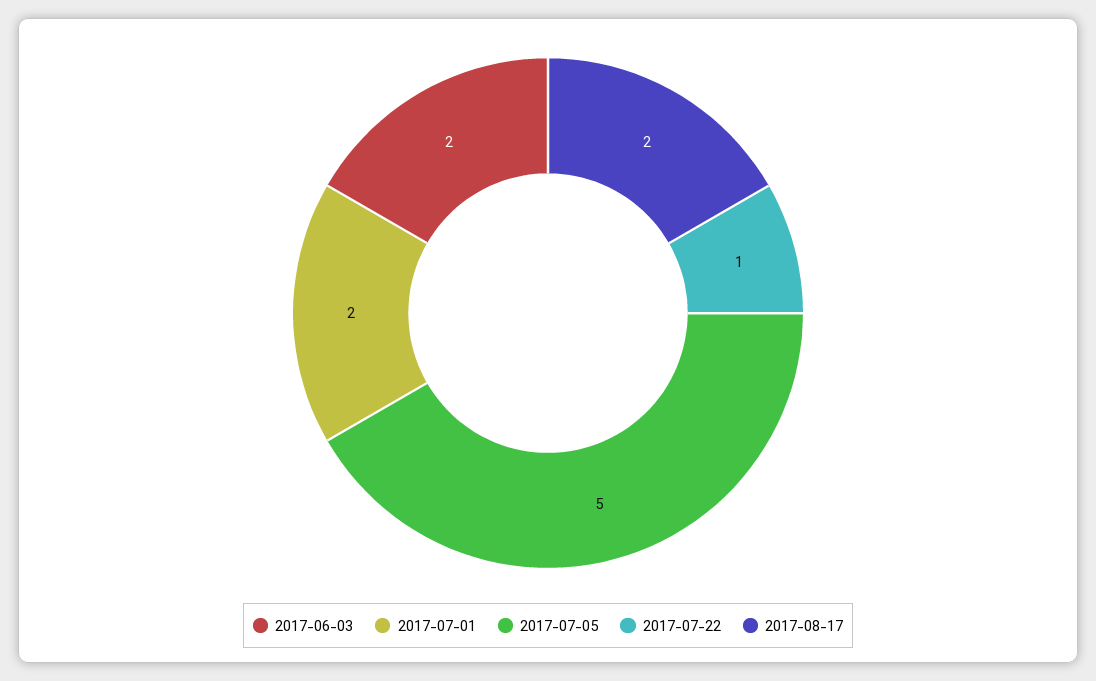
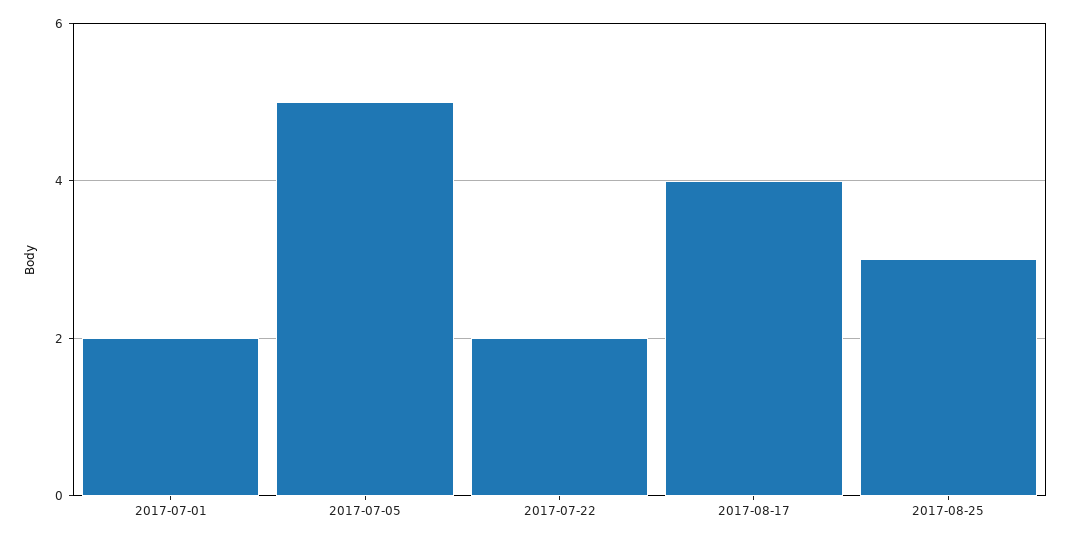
2017-06-03: 2 -> none
2017-07-22: 1 -> 2
2017-08-17: 2 -> 4
2017-08-25: none -> 3

